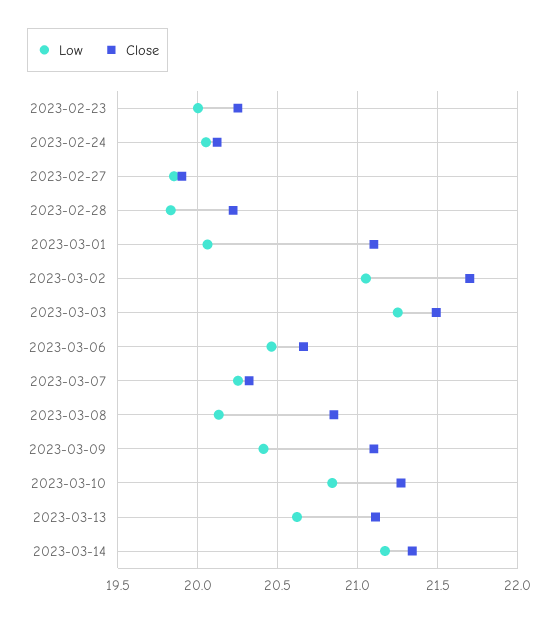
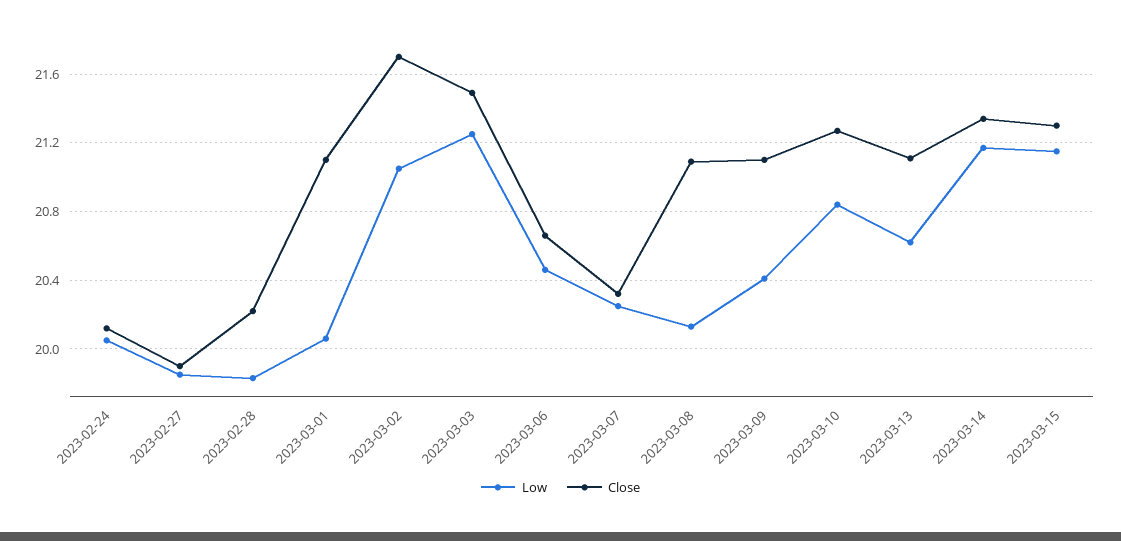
Low, 2023-02-23: 20 -> none
Close, 2023-02-23: 20.25 -> none
Close, 2023-03-08: 20.85 -> 21.1
Low, 2023-03-15: none -> 21.15
Close, 2023-03-15: none -> 21.3

